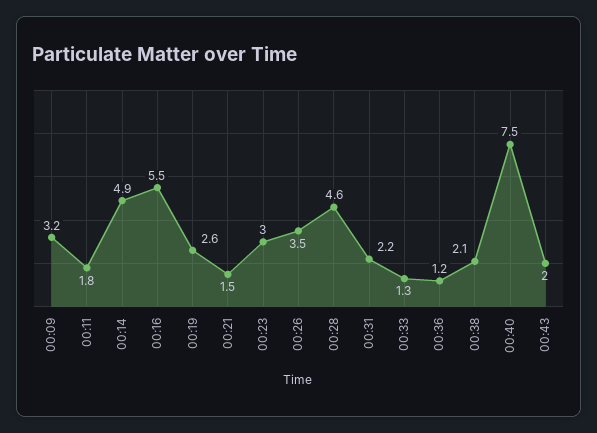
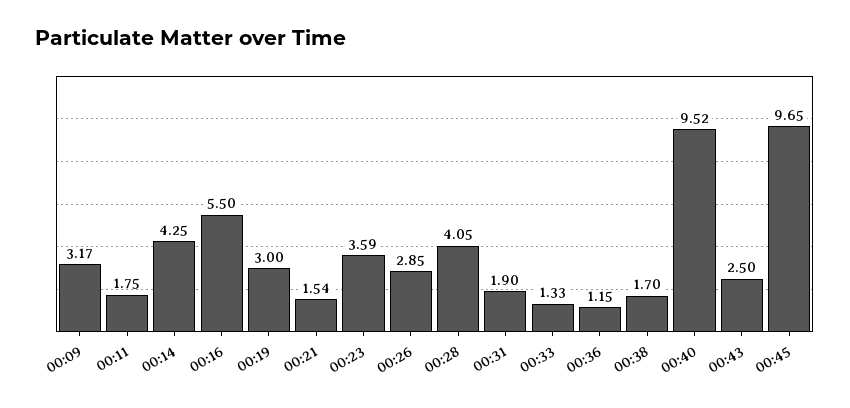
00:14: 4.9 -> 4.25
00:19: 2.6 -> 3
00:23: 3 -> 3.59
00:26: 3.5 -> 2.85
00:28: 4.6 -> 4.05
00:31: 2.2 -> 1.9
00:38: 2.1 -> 1.7
00:40: 7.5 -> 9.52
00:43: 2 -> 2.5
00:45: none -> 9.65

